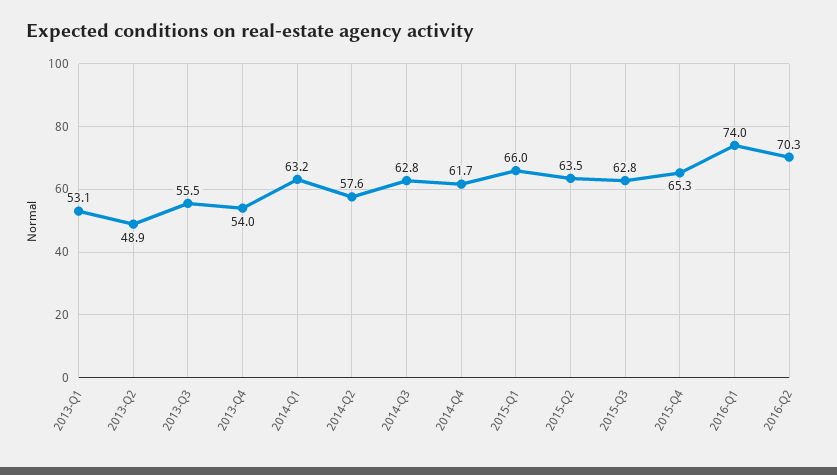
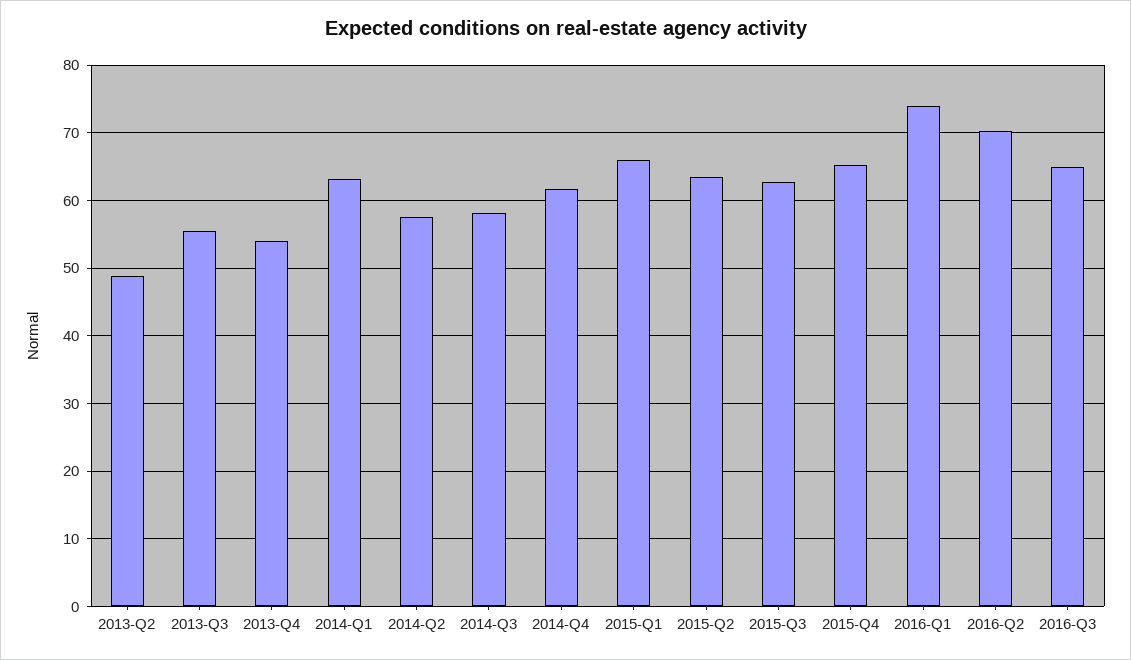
2013-Q1: 53.1 -> none
2014-Q3: 62.8 -> 58
2016-Q3: none -> 65

